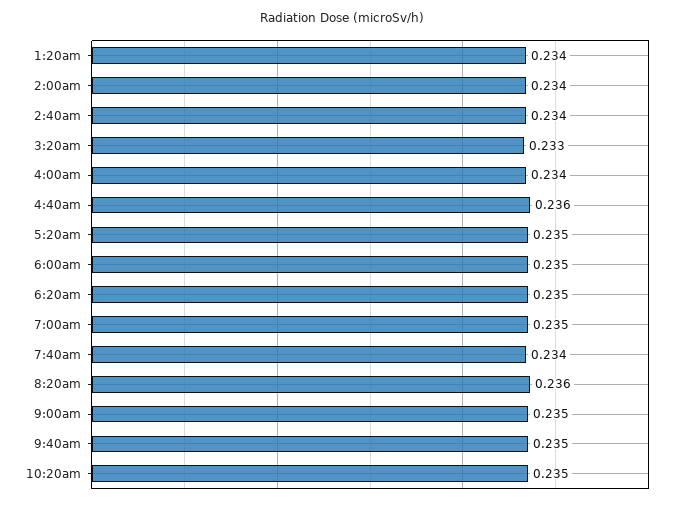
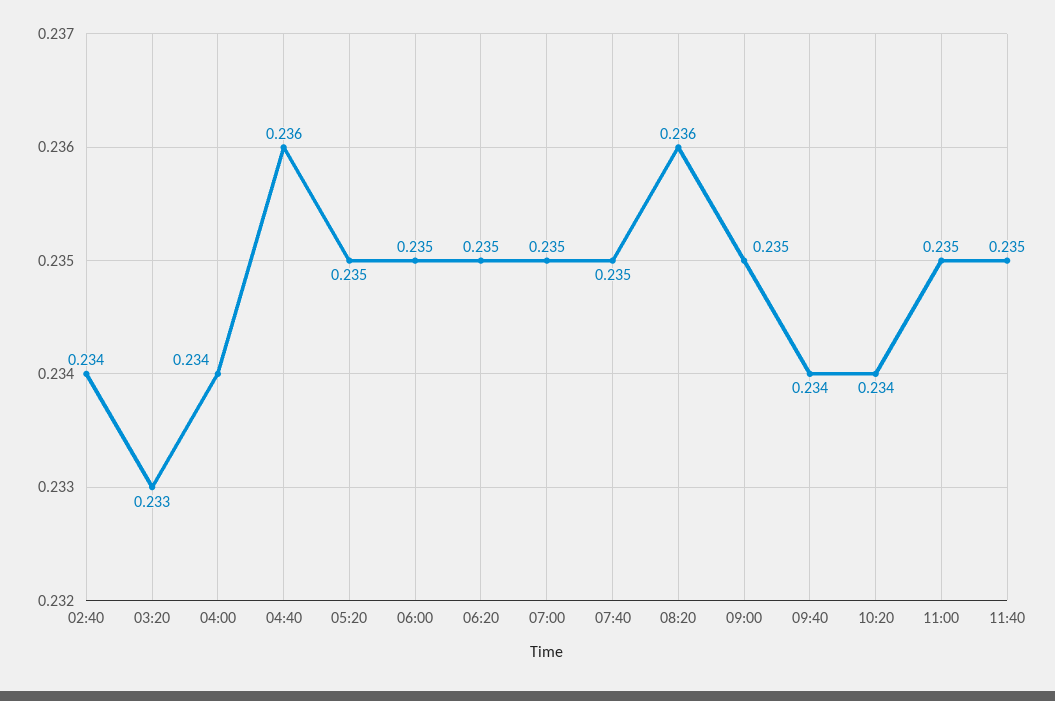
1:20am: 0.234 -> none
2:00am: 0.234 -> none
7:40am: 0.234 -> 0.235
9:40am: 0.235 -> 0.234
10:20am: 0.235 -> 0.234
11:00: none -> 0.235
11:40: none -> 0.235

